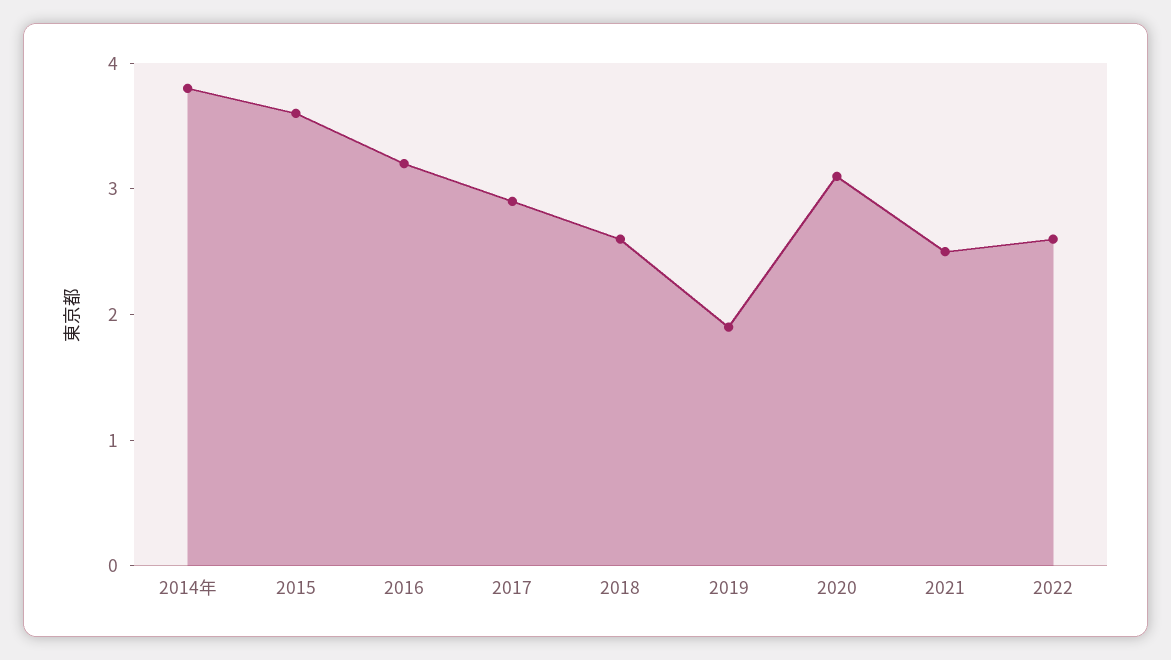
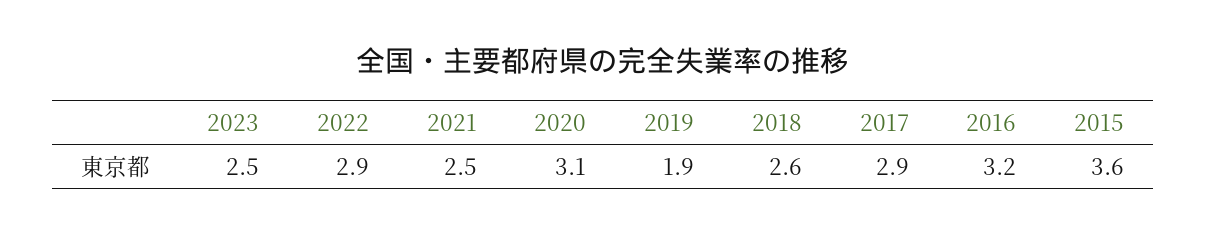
2014年: 3.8 -> none
2022: 2.6 -> 2.9
2023: none -> 2.5

